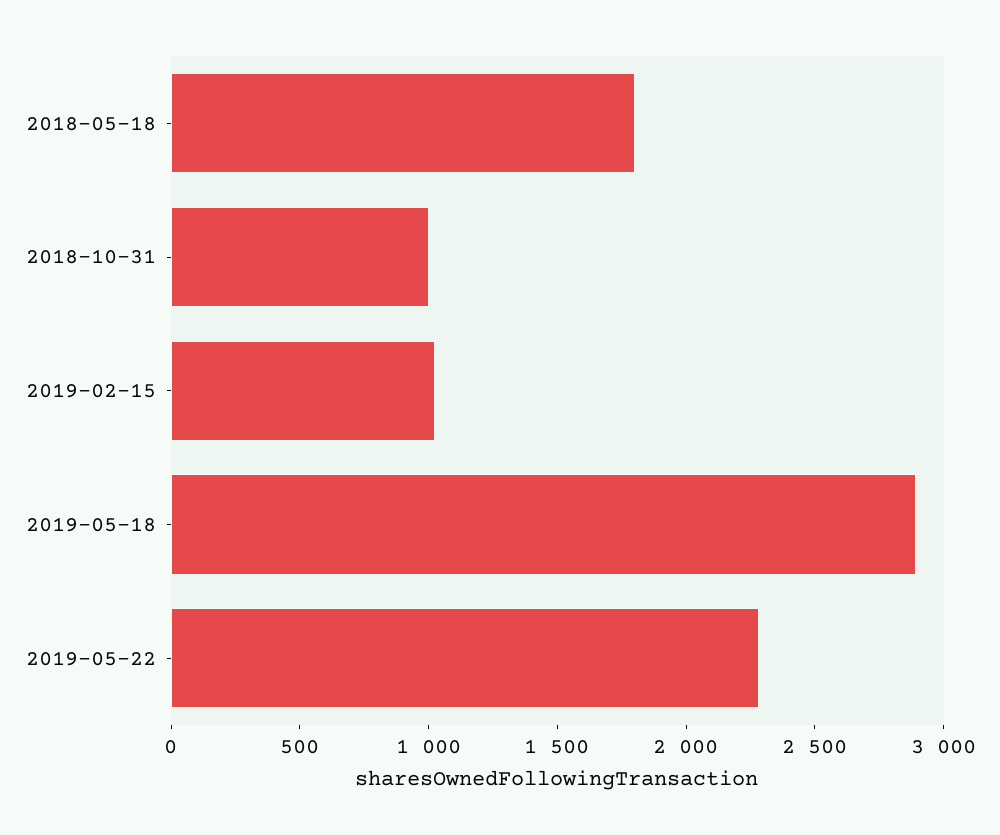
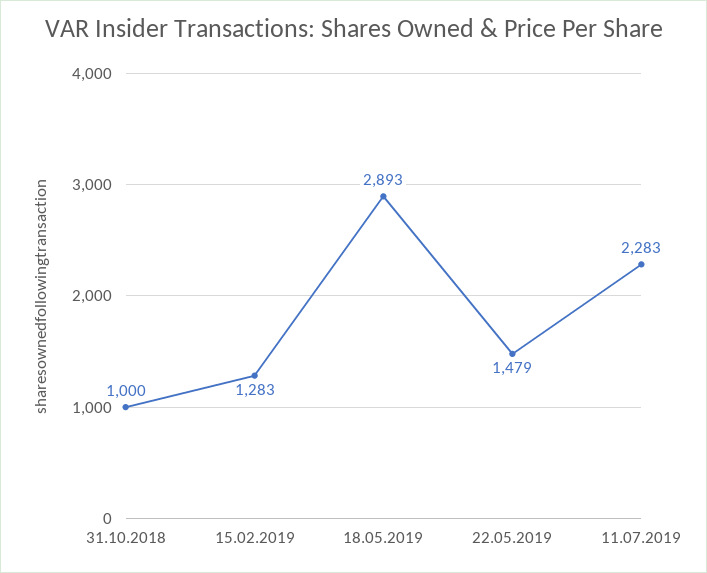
2018-05-18: 1800 -> none
2019-02-15: 1000 -> 1283
2019-05-22: 2300 -> 1479
11.07.2019: none -> 2283

